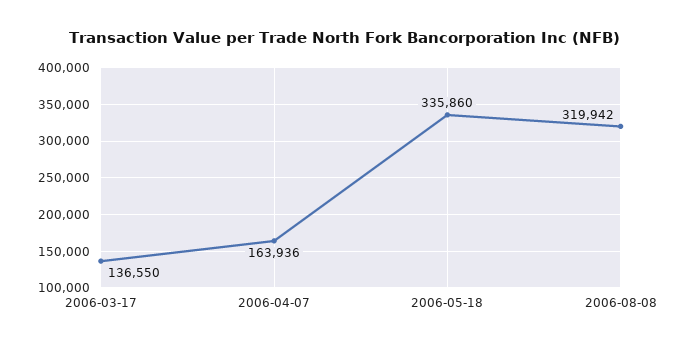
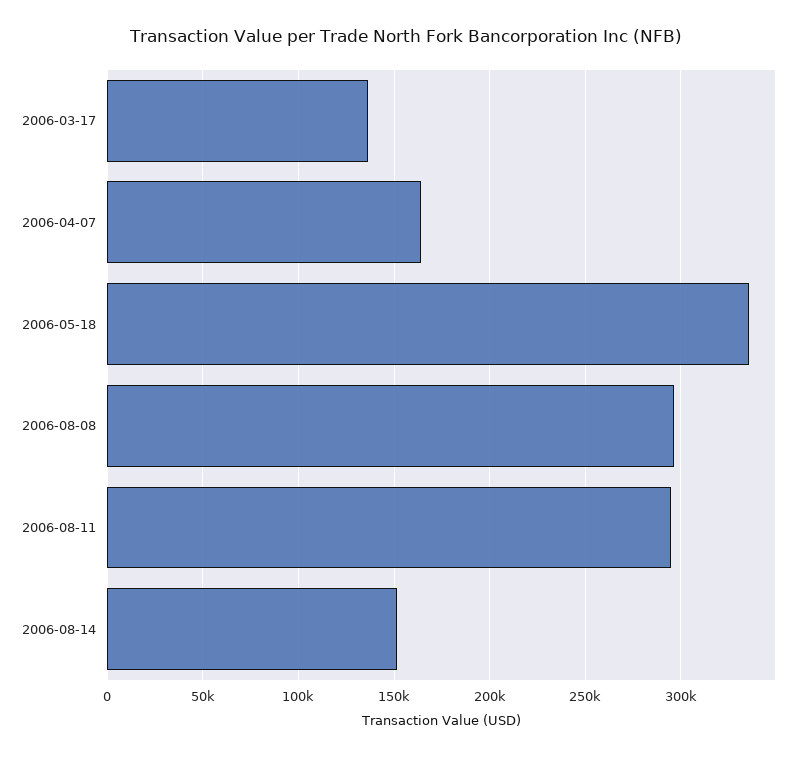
2006-08-08: 319942 -> 295000
2006-08-11: none -> 295000
2006-08-14: none -> 150000

